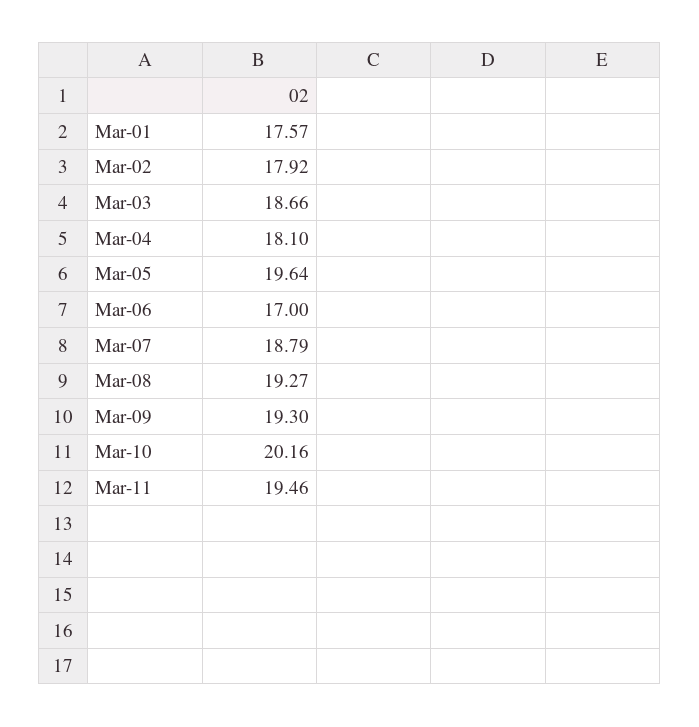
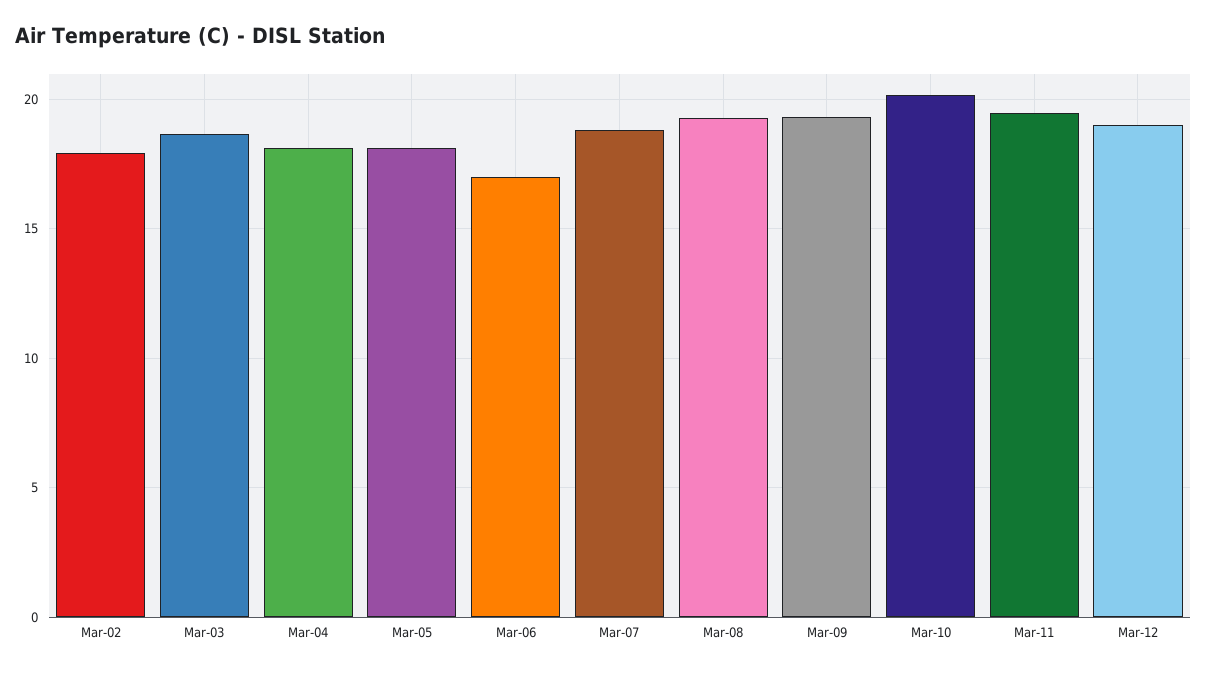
Mar-01: 17.57 -> none
Mar-05: 19.64 -> 18
Mar-12: none -> 19

